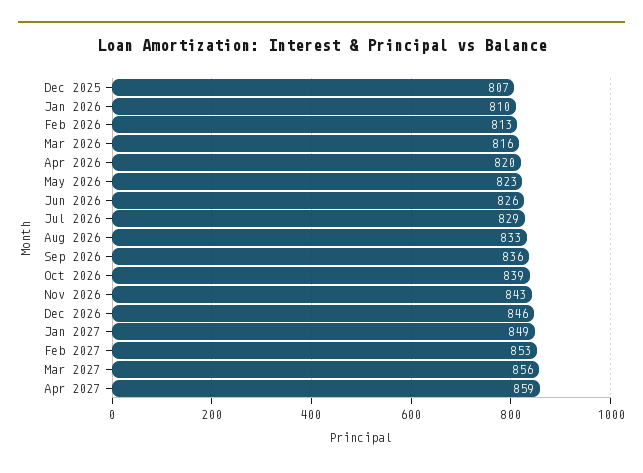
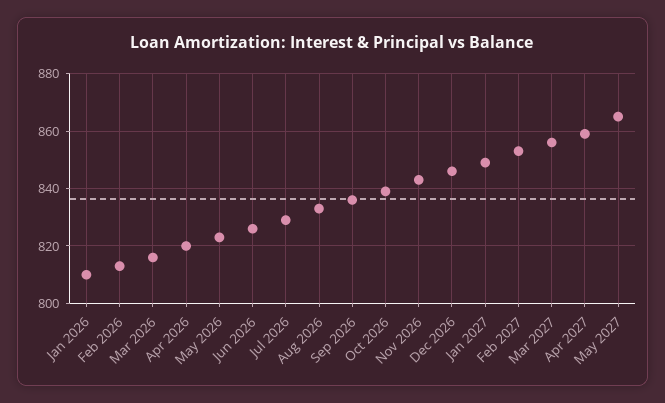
Dec 2025: 807 -> none
May 2027: none -> 865

